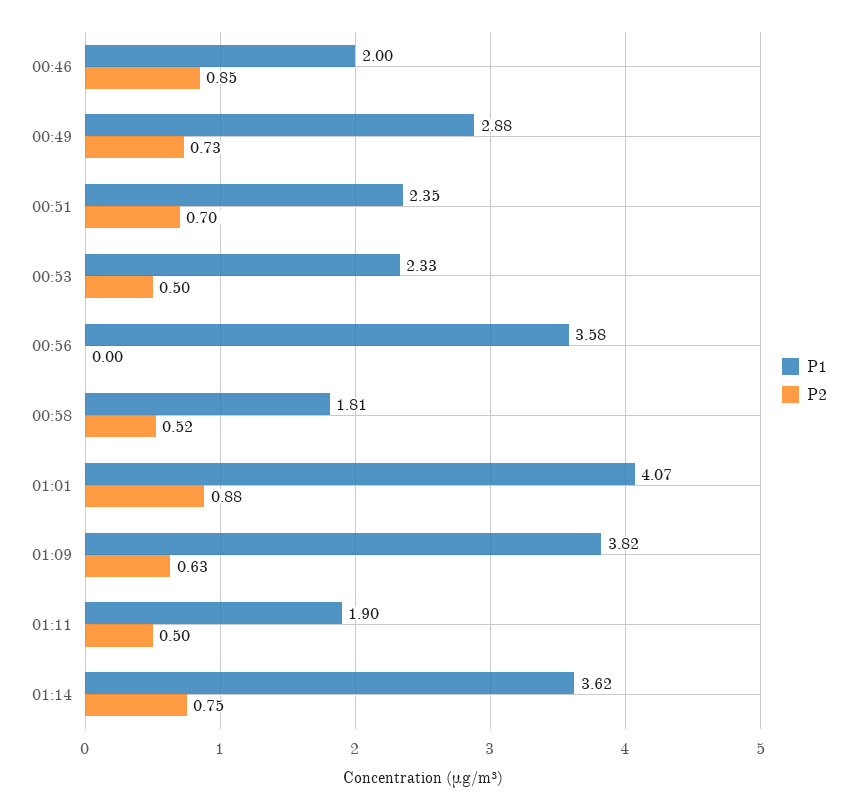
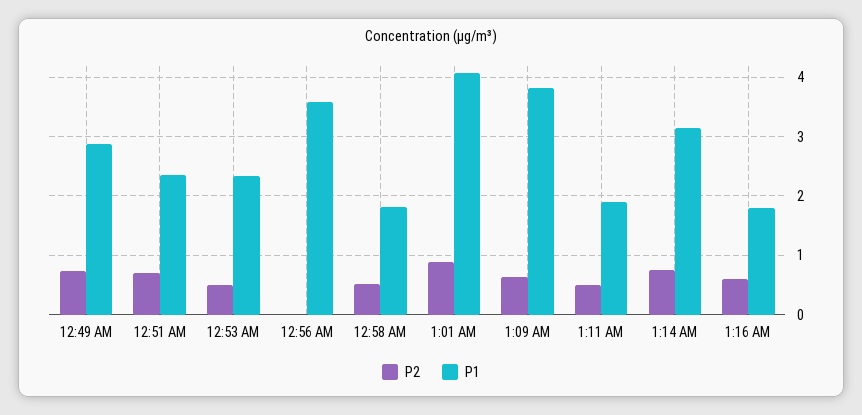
P1, 00:46: 2 -> none
P2, 00:46: 0.85 -> none
P1, 01:14: 3.62 -> 3.2
P2, 1:16 AM: none -> 0.6
P1, 1:16 AM: none -> 1.8

